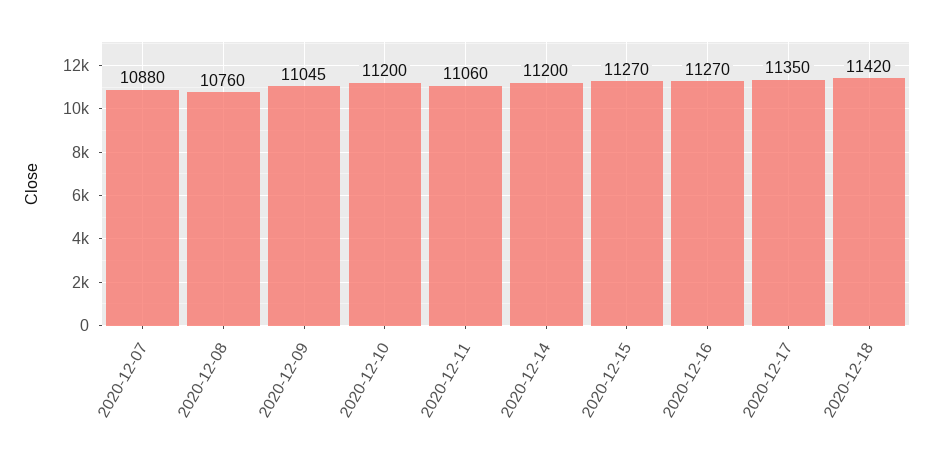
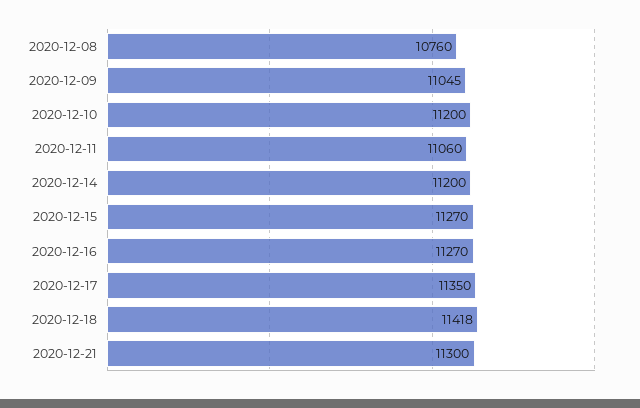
2020-12-07: 10880 -> none
2020-12-18: 11420 -> 11418
2020-12-21: none -> 11300

